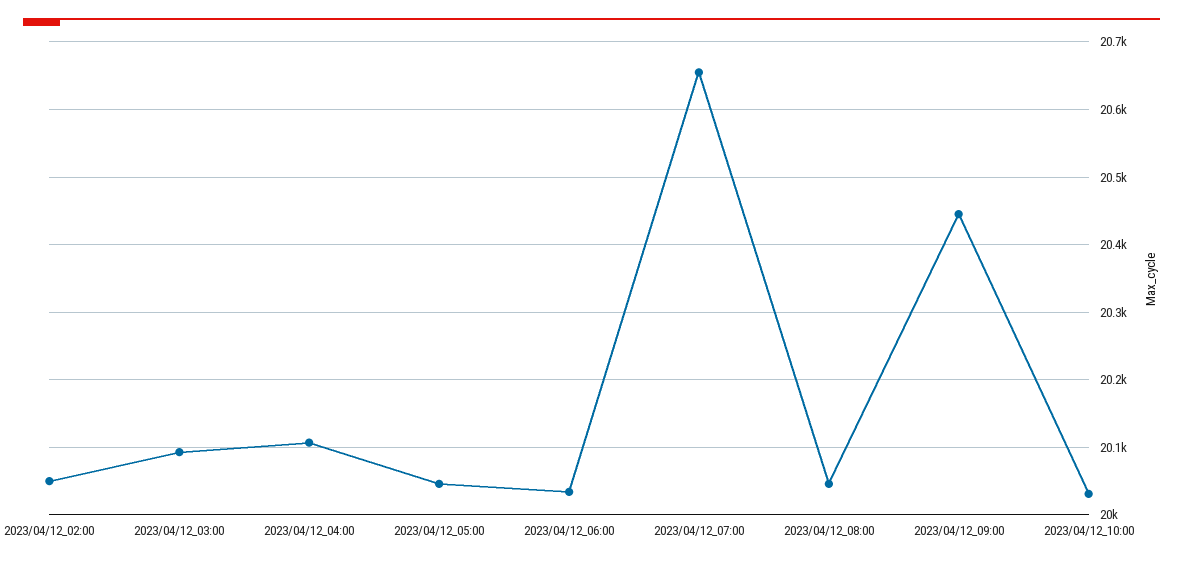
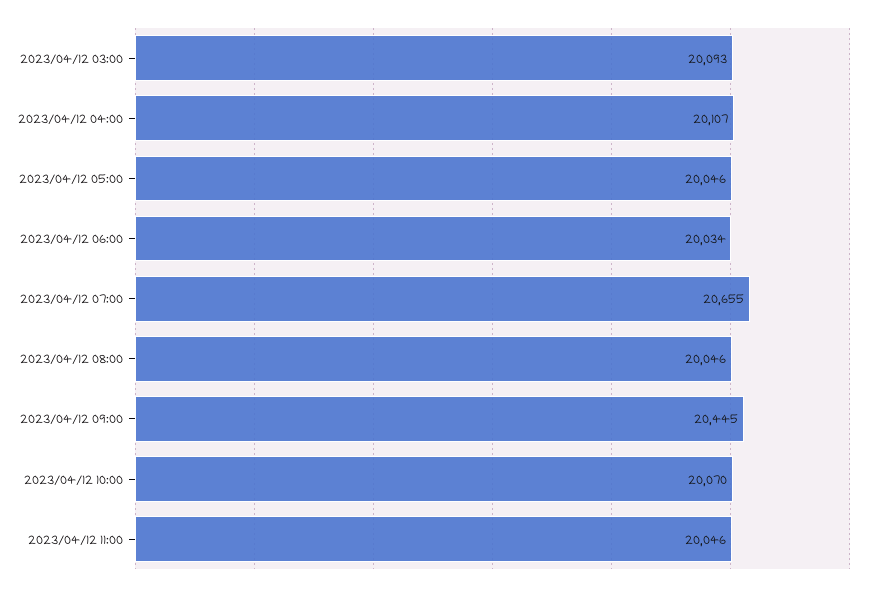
2023/04/12_02:00: 20050 -> none
2023/04/12_10:00: 20030 -> 20070
2023/04/12 11:00: none -> 20046

